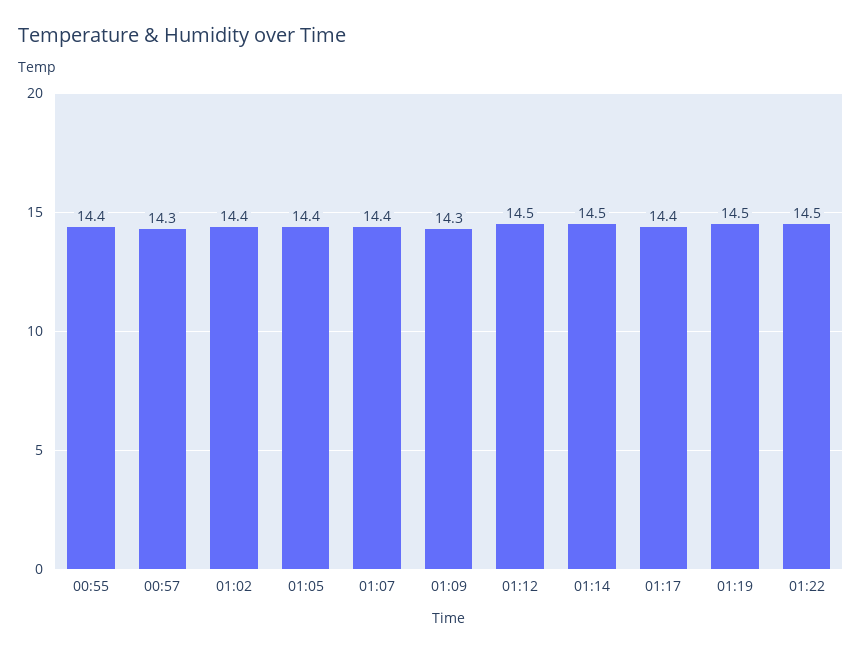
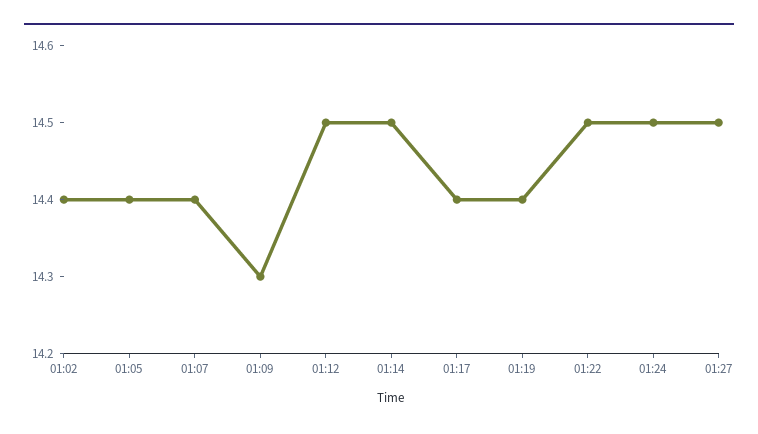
00:55: 14.4 -> none
00:57: 14.3 -> none
01:19: 14.5 -> 14.4
01:24: none -> 14.5
01:27: none -> 14.5

